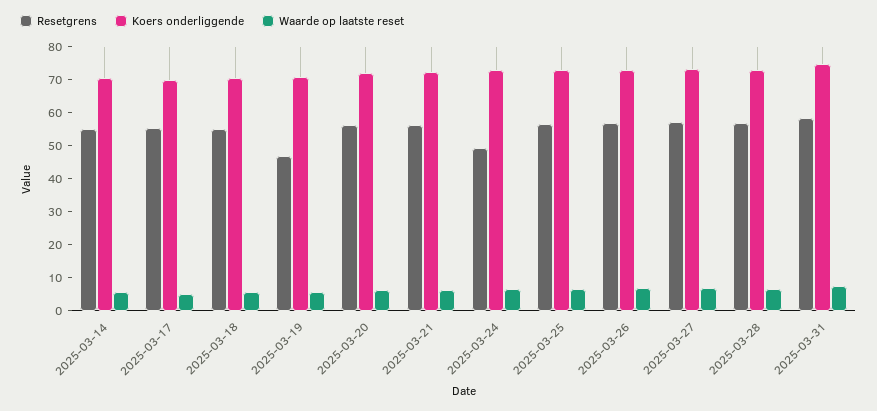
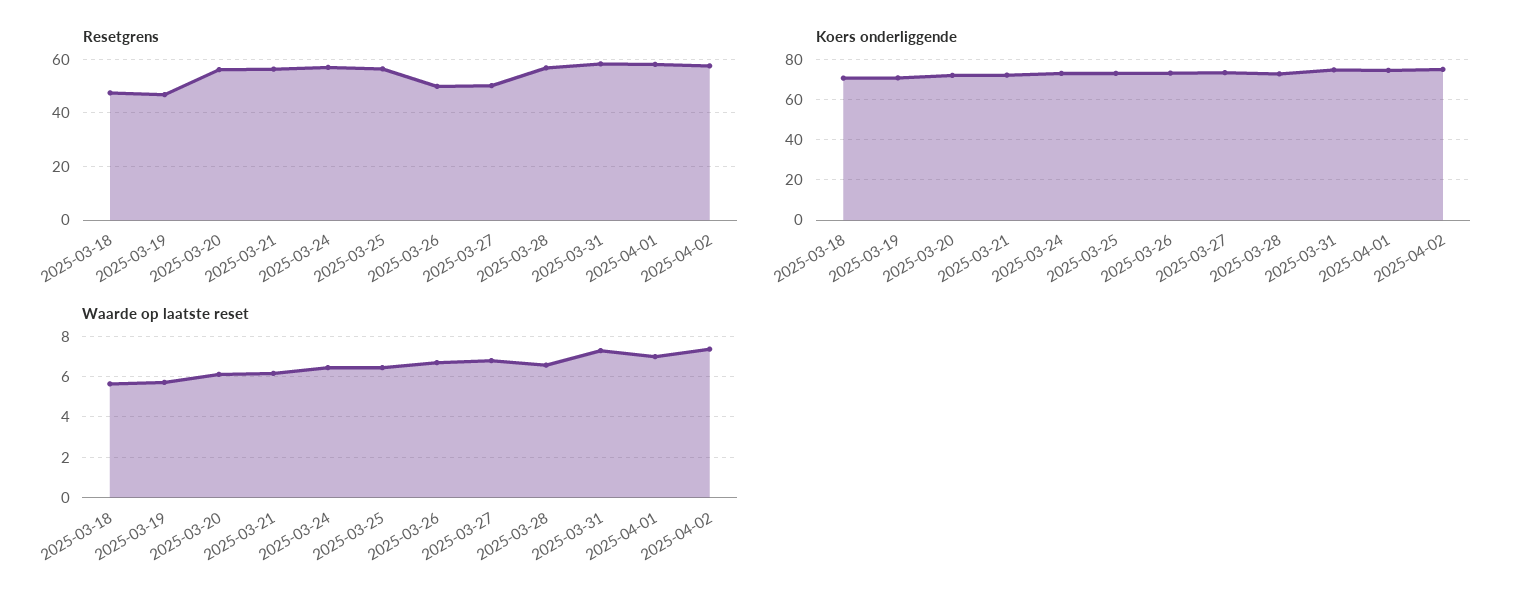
Resetgrens, 2025-03-14: 55 -> none
Koers onderliggende, 2025-03-14: 70 -> none
Waarde op laatste reset, 2025-03-14: 5 -> none
Resetgrens, 2025-03-17: 55 -> none
Koers onderliggende, 2025-03-17: 70 -> none
Waarde op laatste reset, 2025-03-17: 5 -> none
Resetgrens, 2025-03-18: 55 -> 47.5
Resetgrens, 2025-03-24: 50 -> 57.5
Resetgrens, 2025-03-26: 57.5 -> 50
Resetgrens, 2025-03-27: 57.5 -> 50
Resetgrens, 2025-04-01: none -> 57.5
Resetgrens, 2025-04-02: none -> 57.5
Koers onderliggende, 2025-04-01: none -> 75
Koers onderliggende, 2025-04-02: none -> 75
Waarde op laatste reset, 2025-04-01: none -> 7
Waarde op laatste reset, 2025-04-02: none -> 7.5

